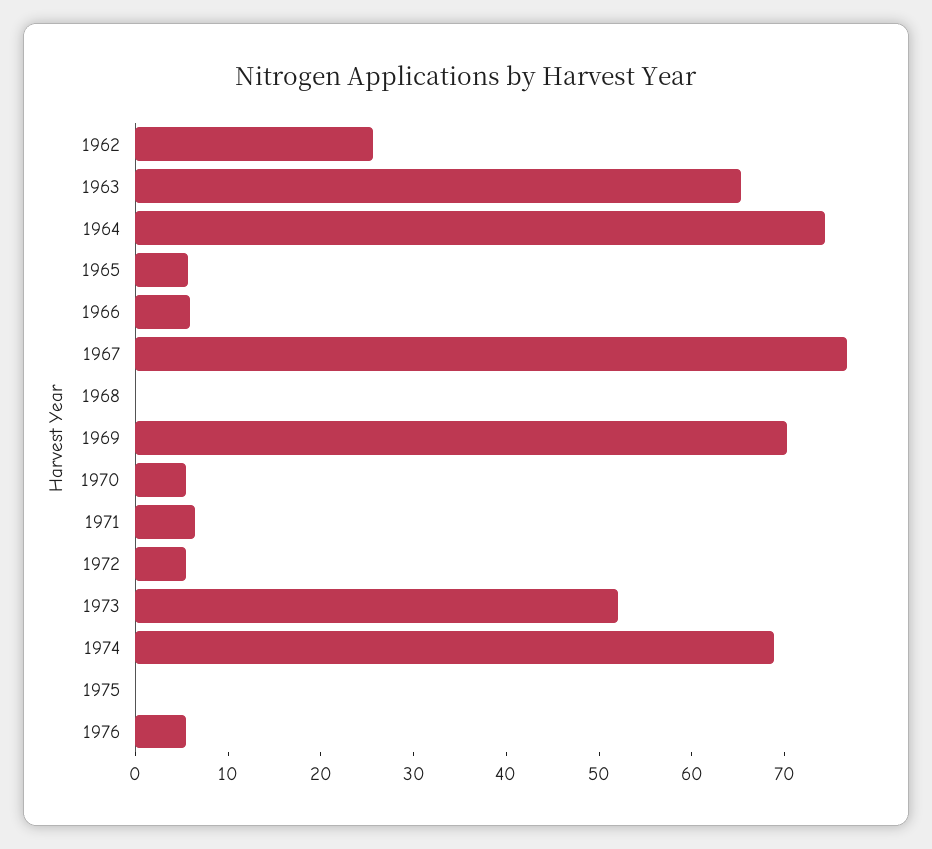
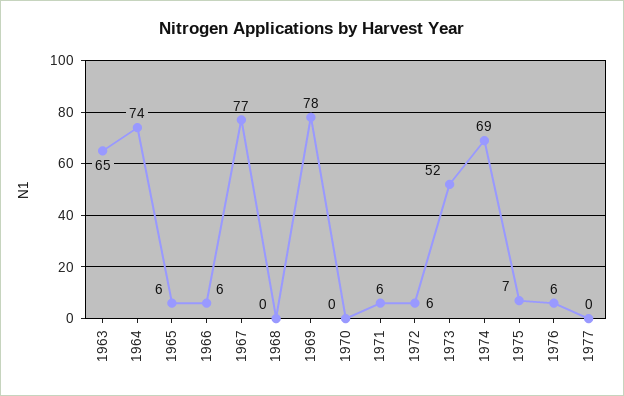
1962: 26 -> none
1969: 70 -> 78
1970: 6 -> 0
1975: 0 -> 7
1977: none -> 0

